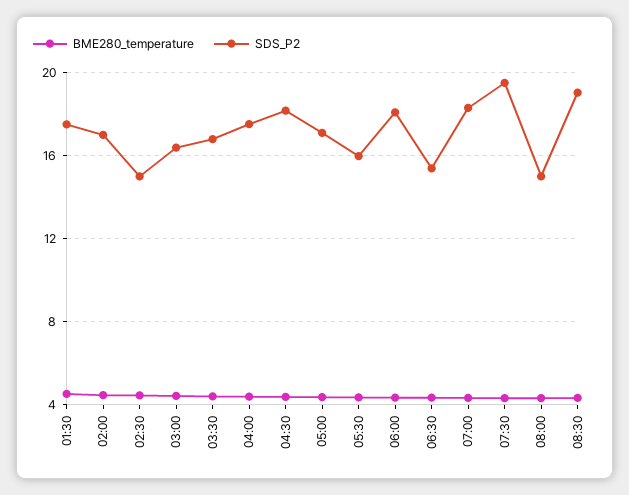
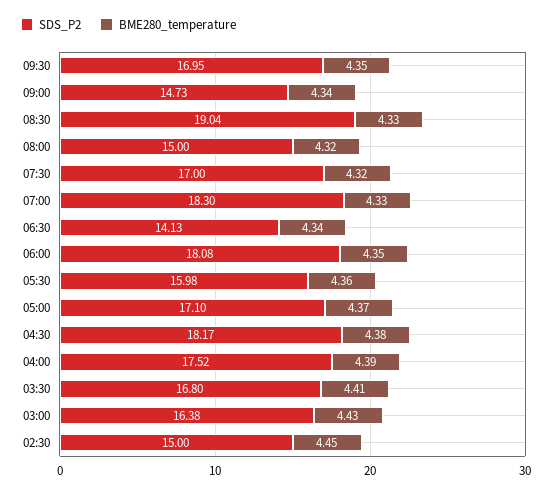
BME280_temperature, 01:30: 4.5 -> none
SDS_P2, 01:30: 17.5 -> none
BME280_temperature, 02:00: 4.5 -> none
SDS_P2, 02:00: 17 -> none
SDS_P2, 06:30: 15.5 -> 14.13
SDS_P2, 07:30: 19.5 -> 17
SDS_P2, 09:30: none -> 16.95
BME280_temperature, 09:30: none -> 4.35
SDS_P2, 09:00: none -> 14.73
BME280_temperature, 09:00: none -> 4.34

